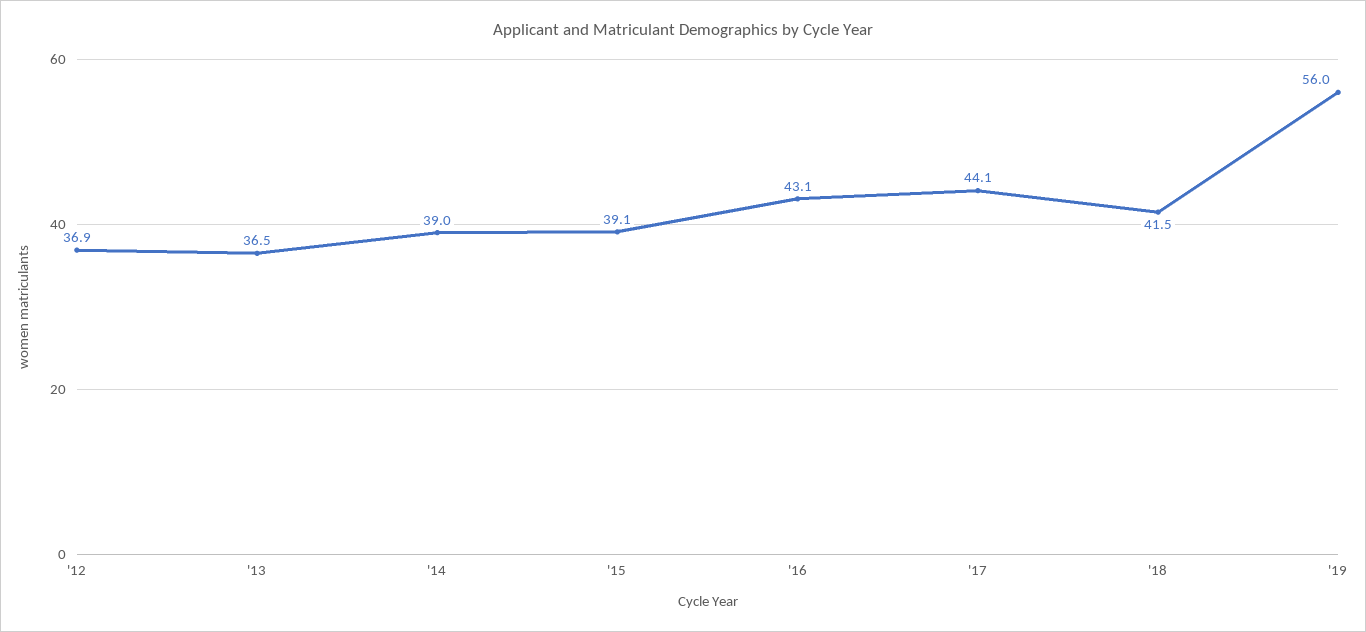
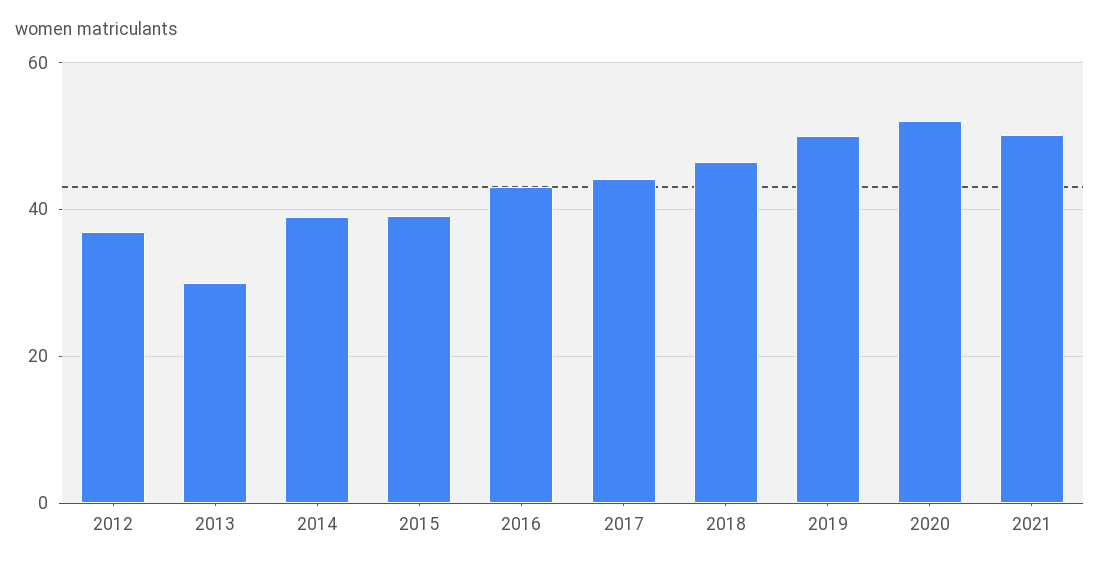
'13: 36.5 -> 30
'18: 41.5 -> 46
'19: 56 -> 50
2020: none -> 52
2021: none -> 50

